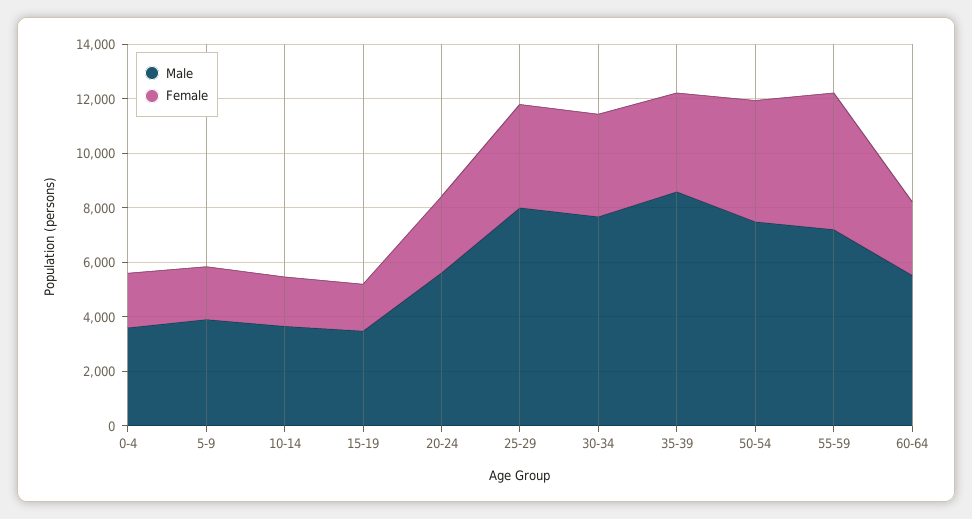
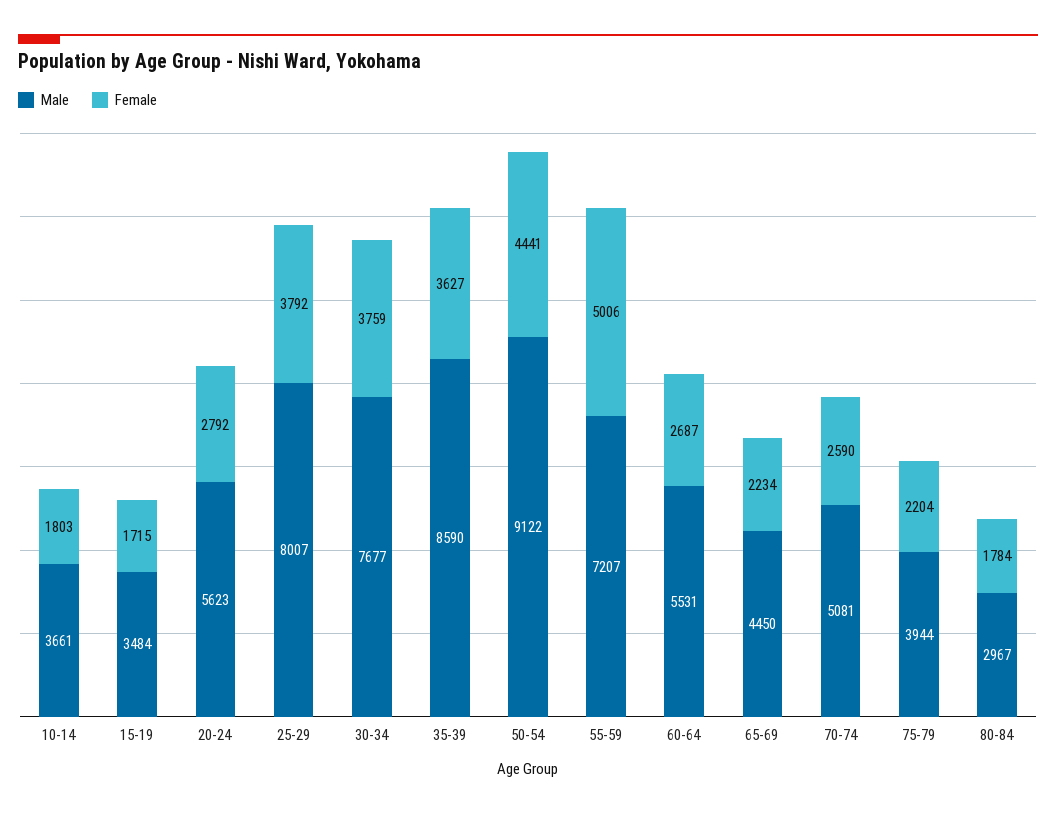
Male, 0-4: 3500 -> none
Female, 0-4: 2000 -> none
Male, 5-9: 4000 -> none
Female, 5-9: 2000 -> none
Male, 50-54: 7500 -> 9122
Male, 65-69: none -> 4450
Female, 65-69: none -> 2234
Male, 70-74: none -> 5081
Female, 70-74: none -> 2590
Male, 75-79: none -> 3944
Female, 75-79: none -> 2204
Male, 80-84: none -> 2967
Female, 80-84: none -> 1784

